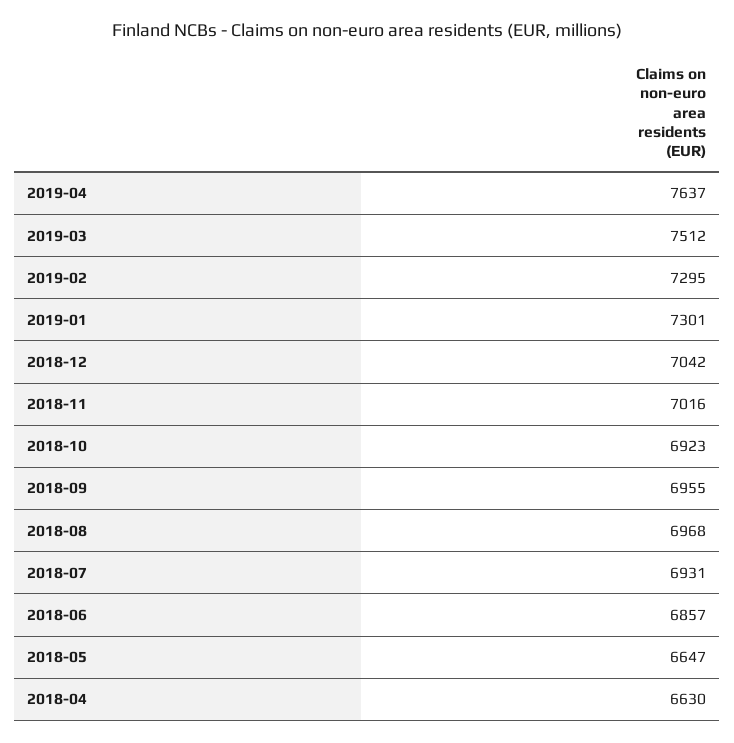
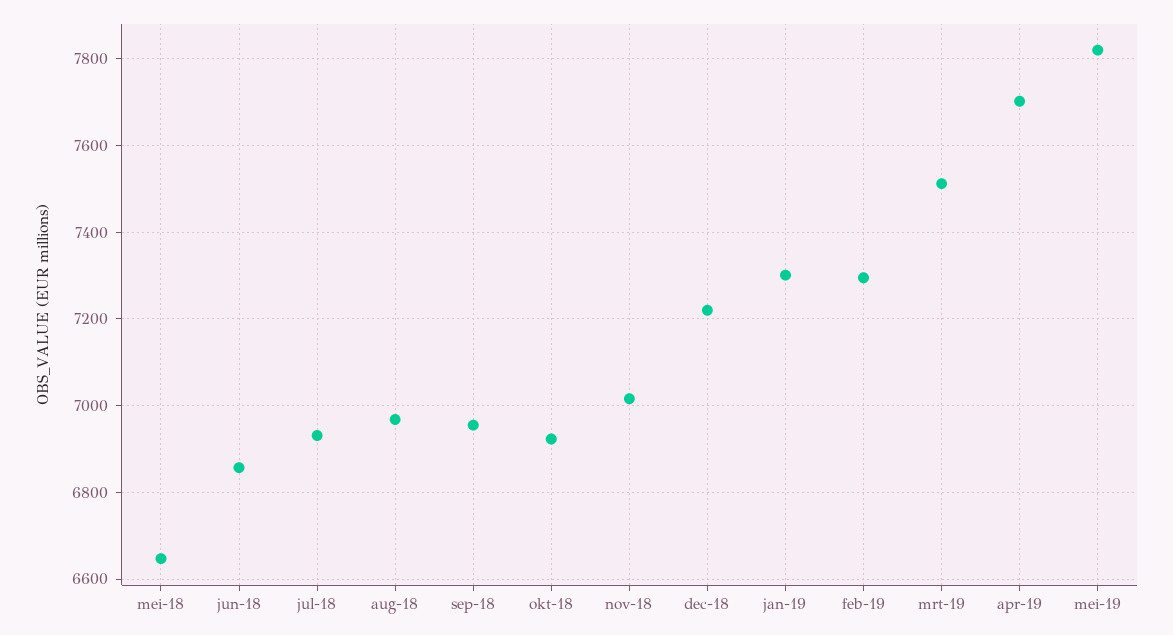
2019-04: 7637 -> 7700
2018-12: 7042 -> 7220
2018-04: 6630 -> none
mei-19: none -> 7820

